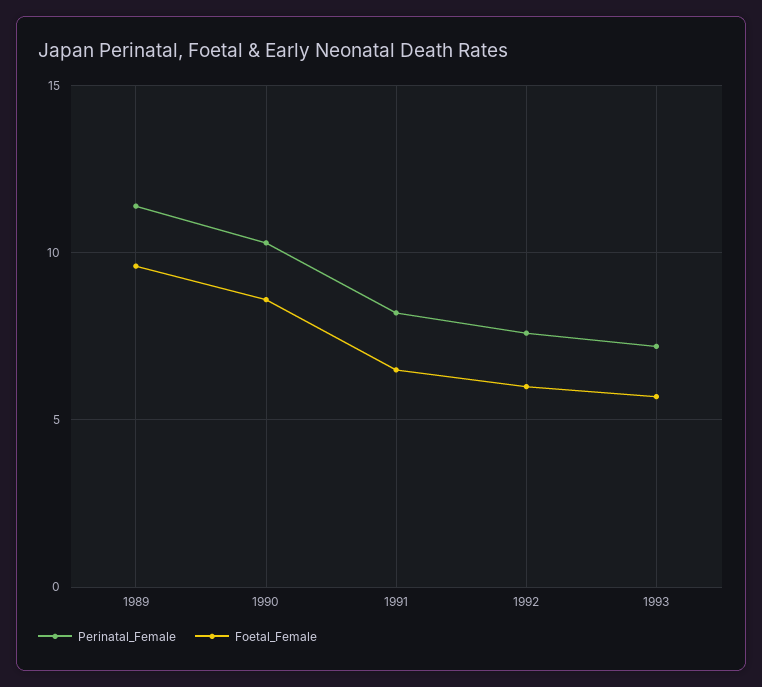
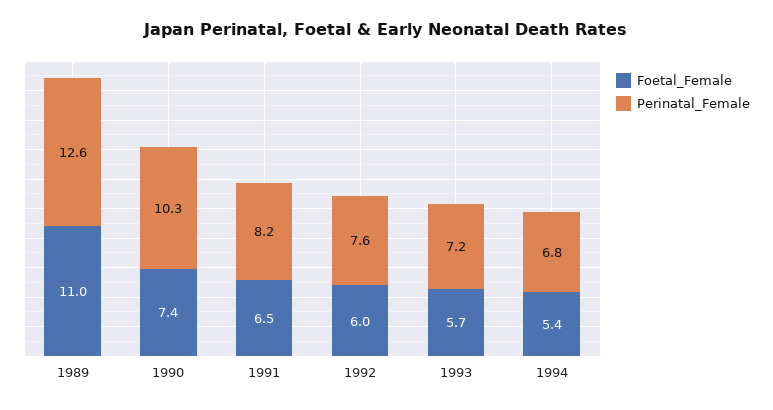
Perinatal_Female, 1989: 11.5 -> 12.6
Foetal_Female, 1989: 9.5 -> 11
Foetal_Female, 1990: 8.5 -> 7.4
Foetal_Female, 1994: none -> 5.4
Perinatal_Female, 1994: none -> 6.8

